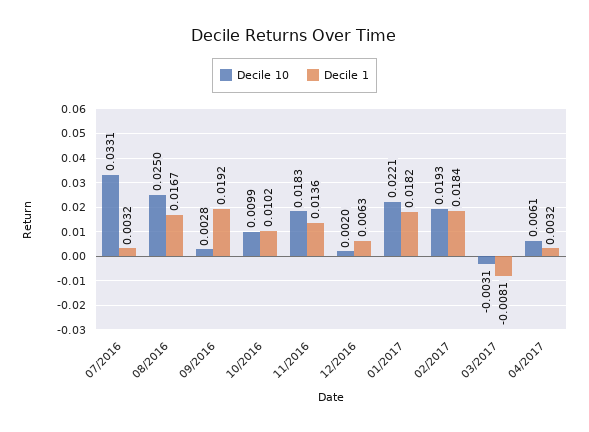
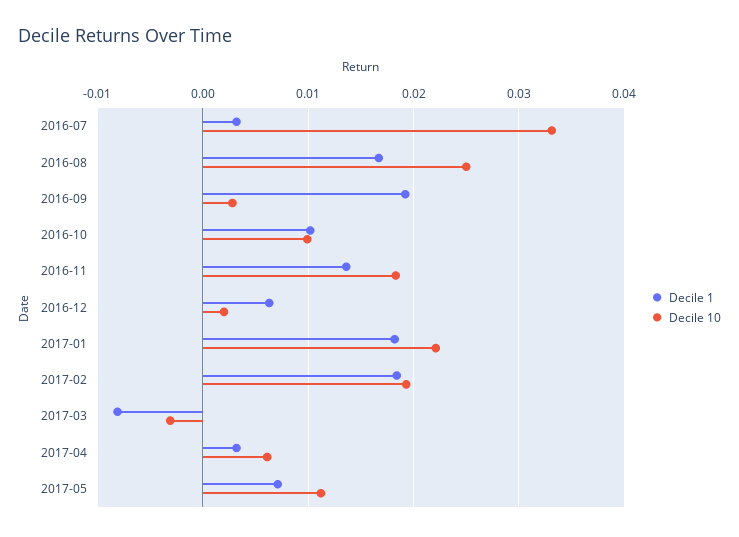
Decile 1, 2017-05: none -> 0.007
Decile 10, 2017-05: none -> 0.011

